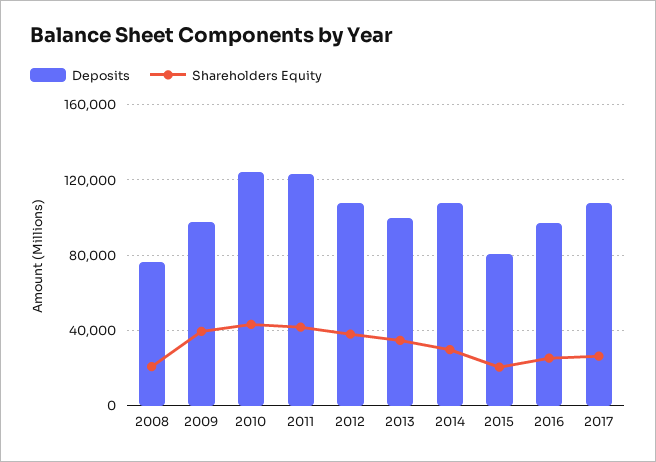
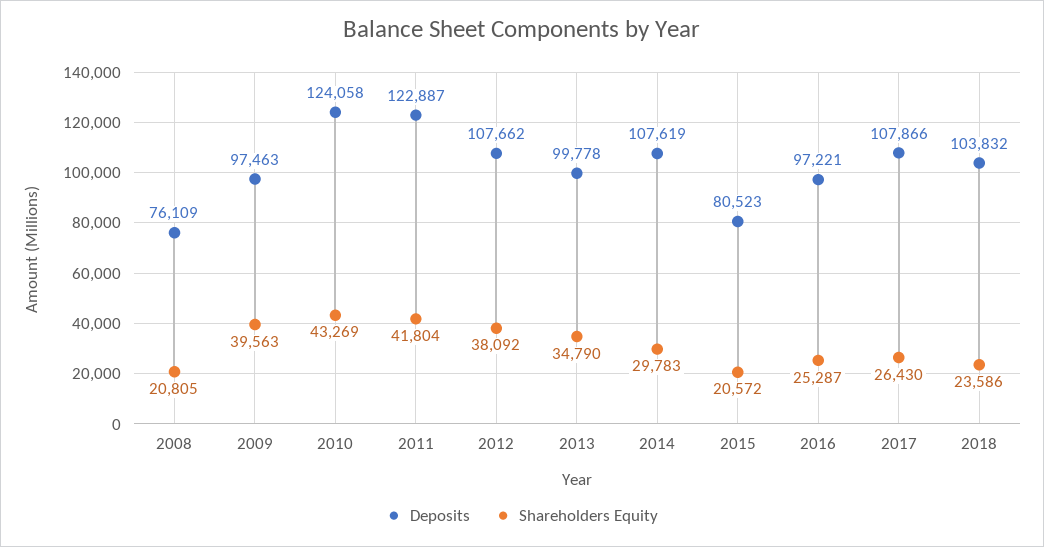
Deposits, 2018: none -> 103832
Shareholders Equity, 2018: none -> 23586

